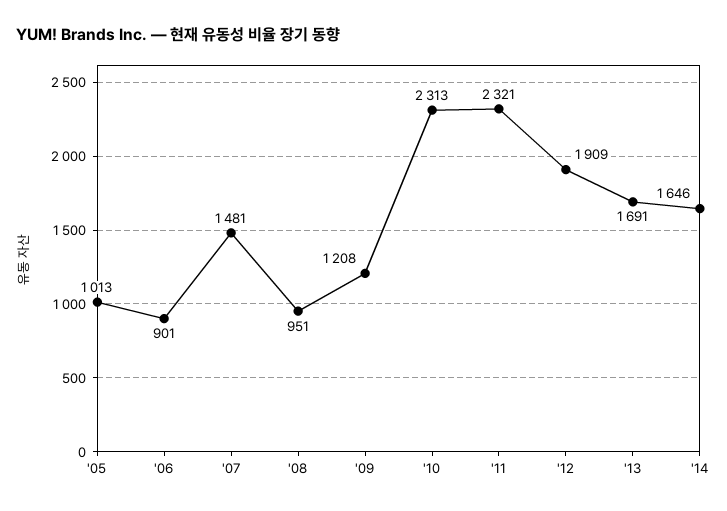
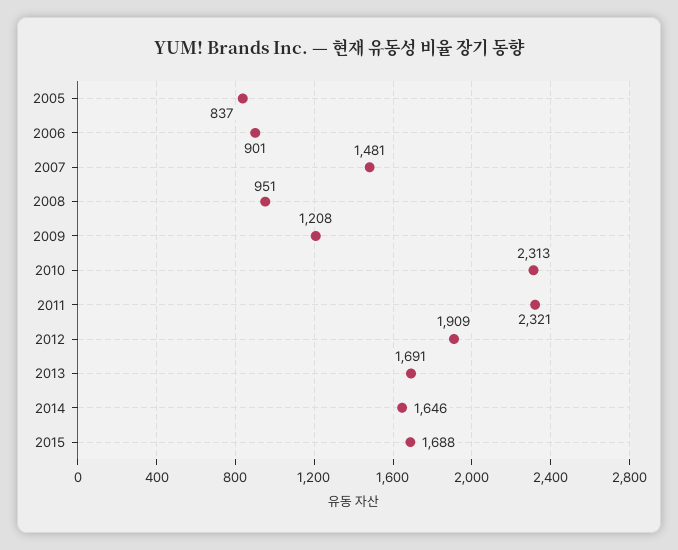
'05: 1013 -> 837
2015: none -> 1688

